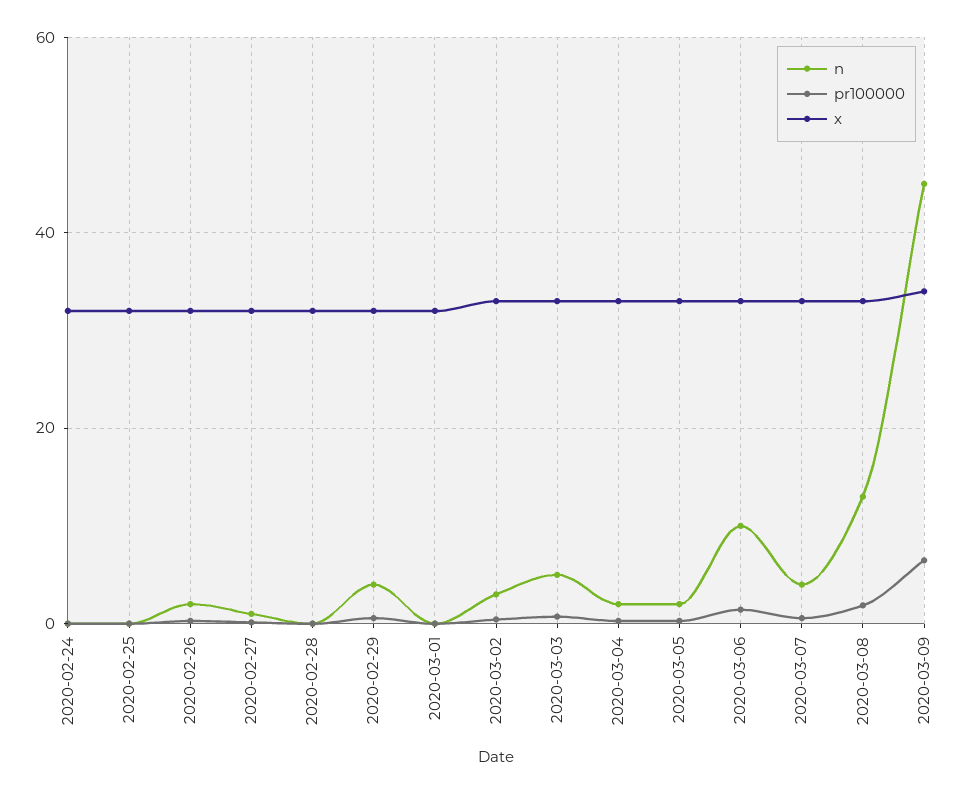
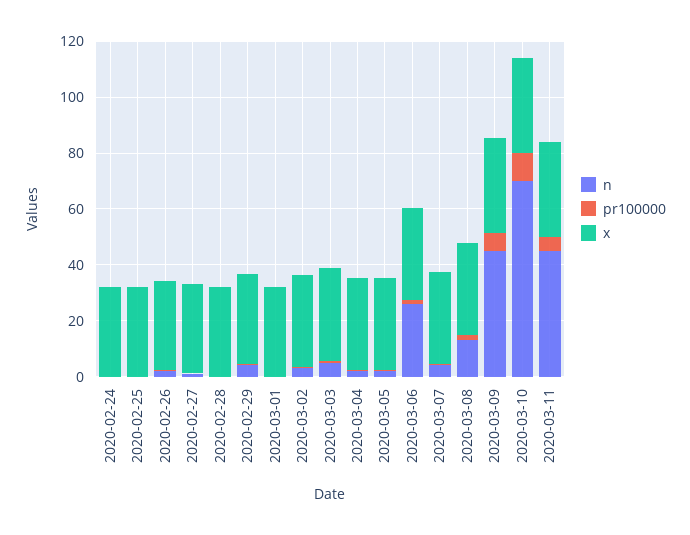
n, 2020-03-06: 10 -> 25
n, 2020-03-10: none -> 70
pr100000, 2020-03-10: none -> 10
x, 2020-03-10: none -> 35
n, 2020-03-11: none -> 45
pr100000, 2020-03-11: none -> 5
x, 2020-03-11: none -> 35

